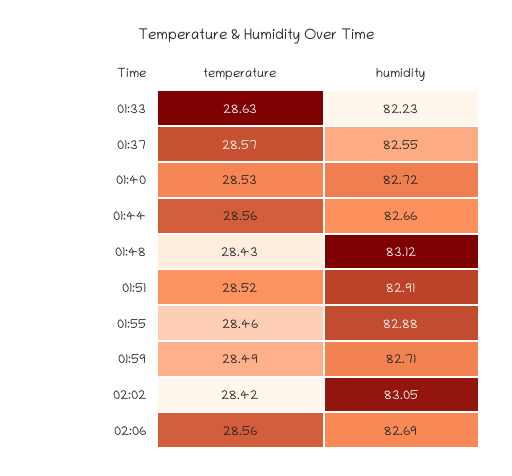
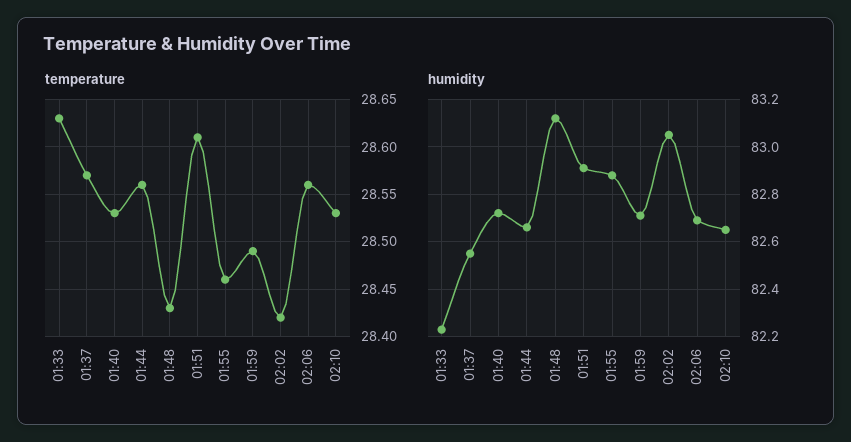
temperature, 01:51: 28.52 -> 28.61
temperature, 02:10: none -> 28.53
humidity, 02:10: none -> 82.65

